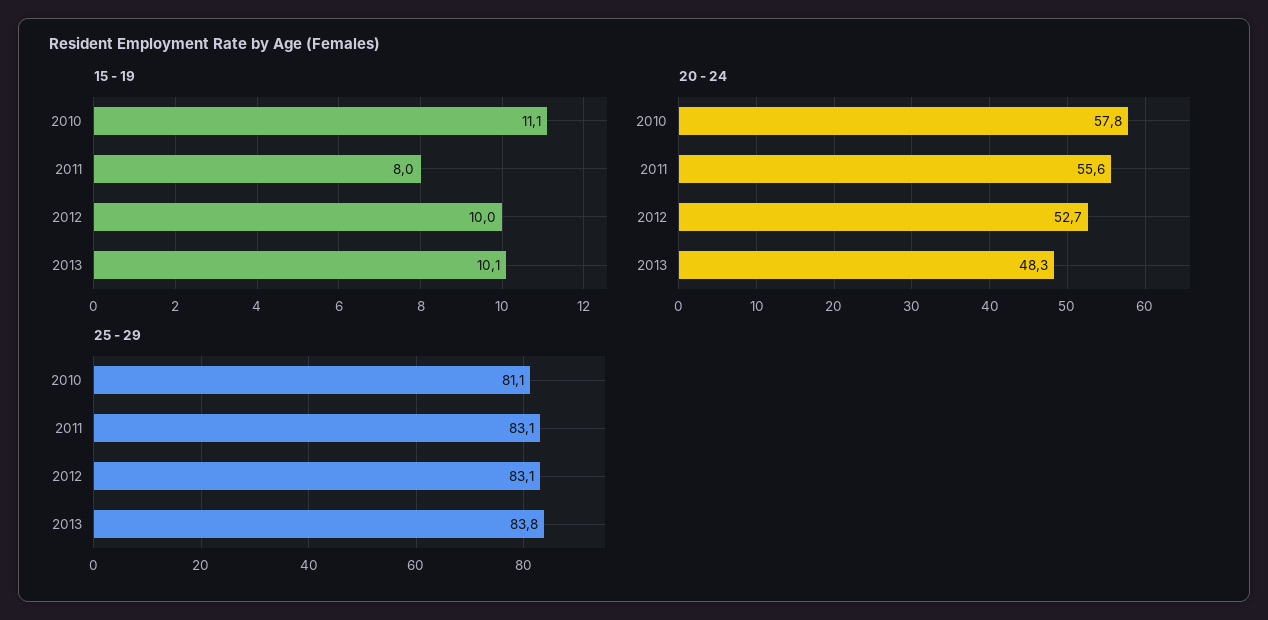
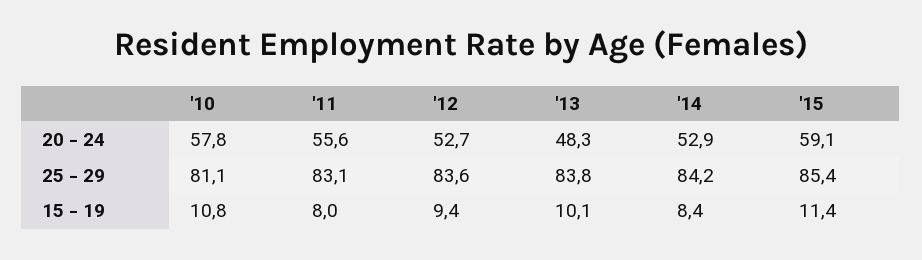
15 - 19, 2010: 11.1 -> 10.8
15 - 19, 2012: 10 -> 9.4
25 - 29, 2012: 83.1 -> 83.6
20 - 24, '14: none -> 52.9
20 - 24, '15: none -> 59.1
25 - 29, '14: none -> 84.2
25 - 29, '15: none -> 85.4
15 - 19, '14: none -> 8.4
15 - 19, '15: none -> 11.4

